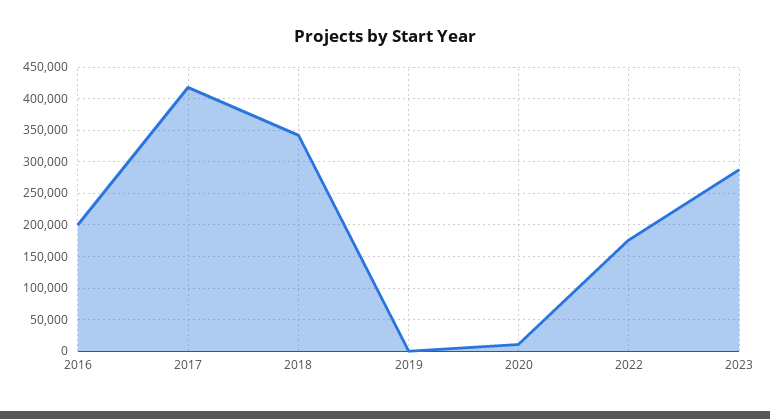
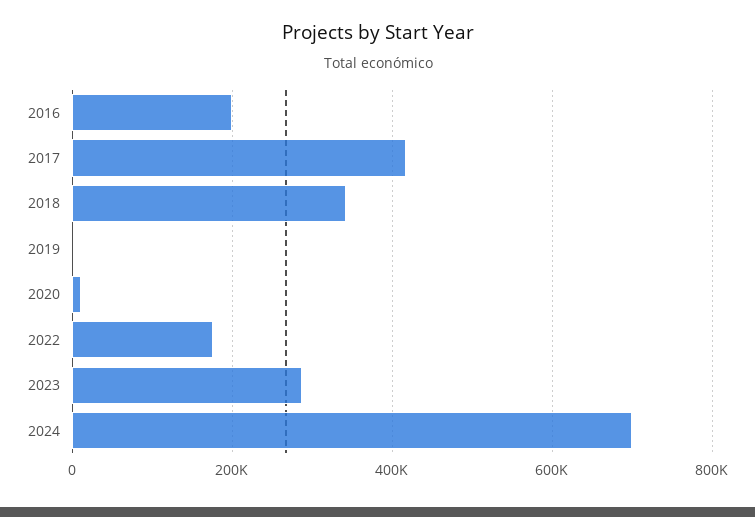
2024: none -> 700000

